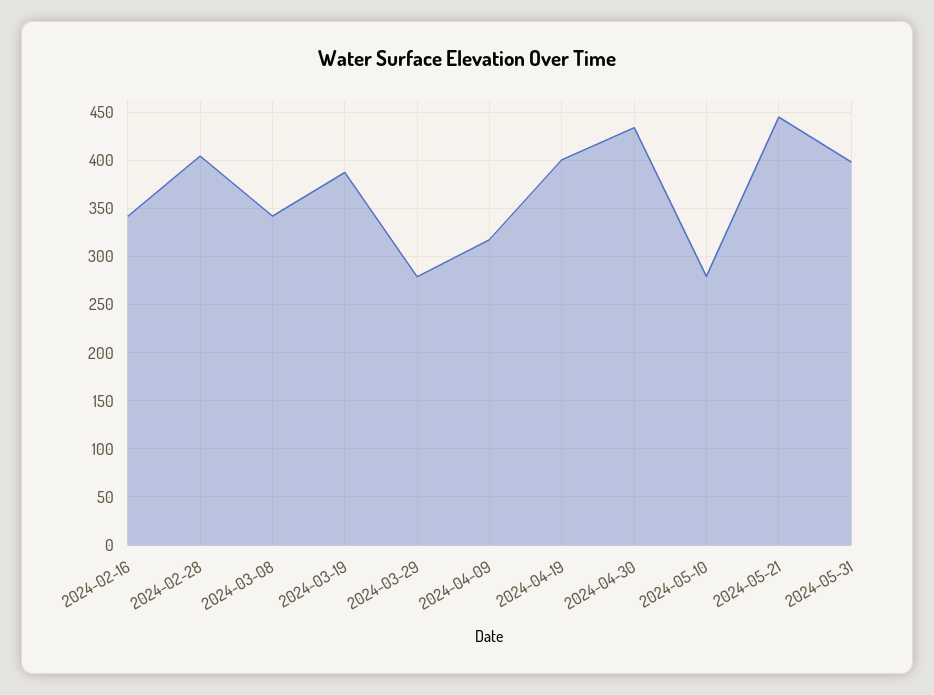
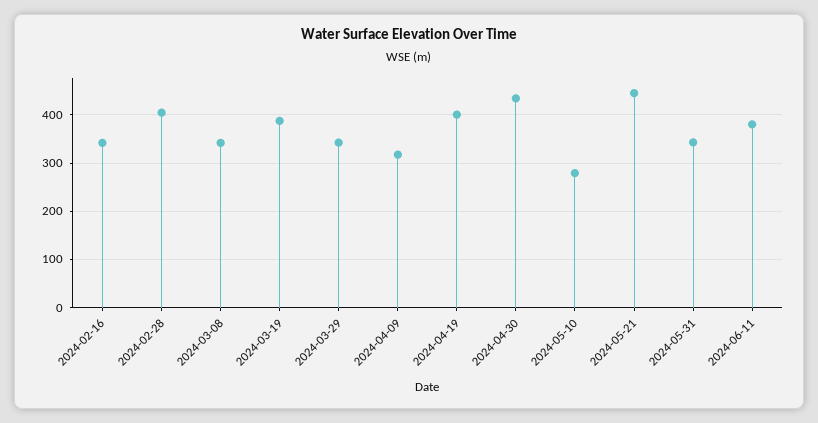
2024-03-29: 280 -> 340
2024-05-31: 400 -> 340
2024-06-11: none -> 380

